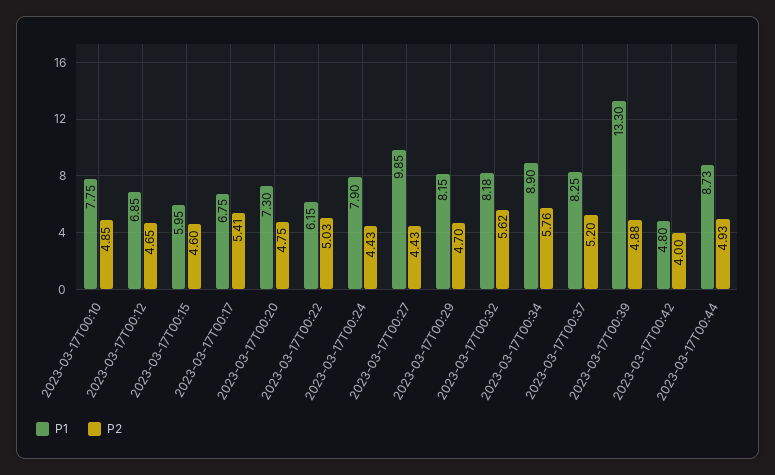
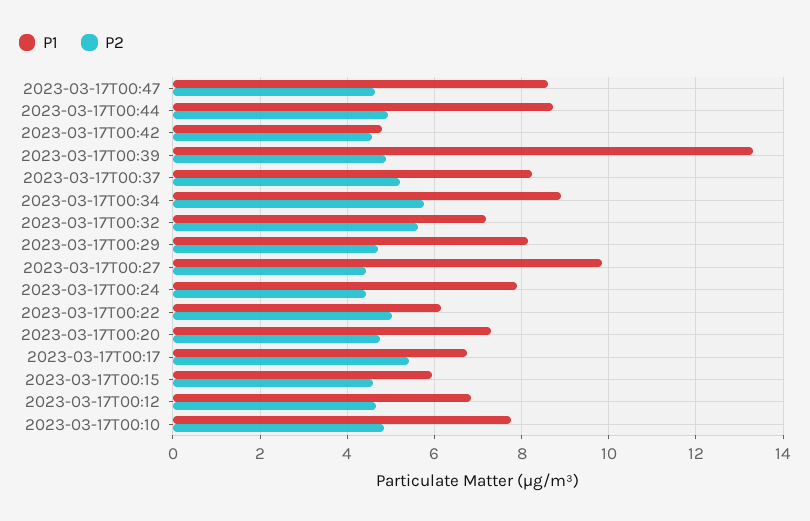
P1, 2023-03-17T00:32: 8.18 -> 7.2
P2, 2023-03-17T00:42: 4 -> 4.6
P1, 2023-03-17T00:47: none -> 8.6
P2, 2023-03-17T00:47: none -> 4.6

